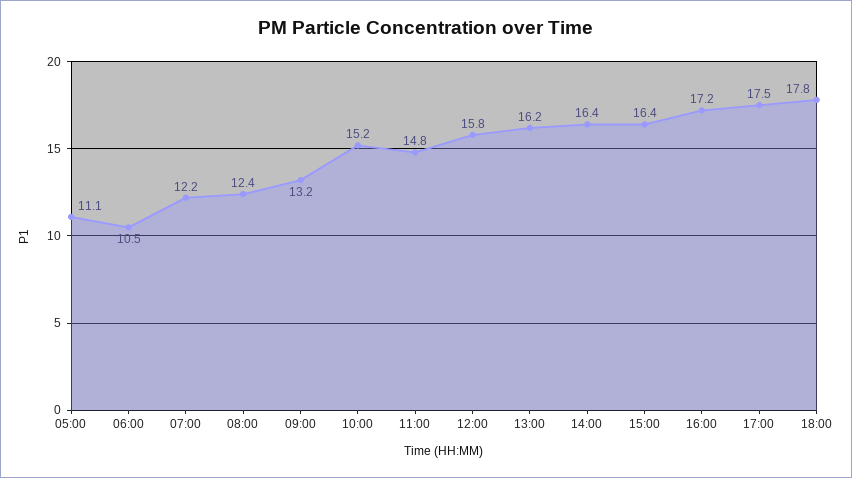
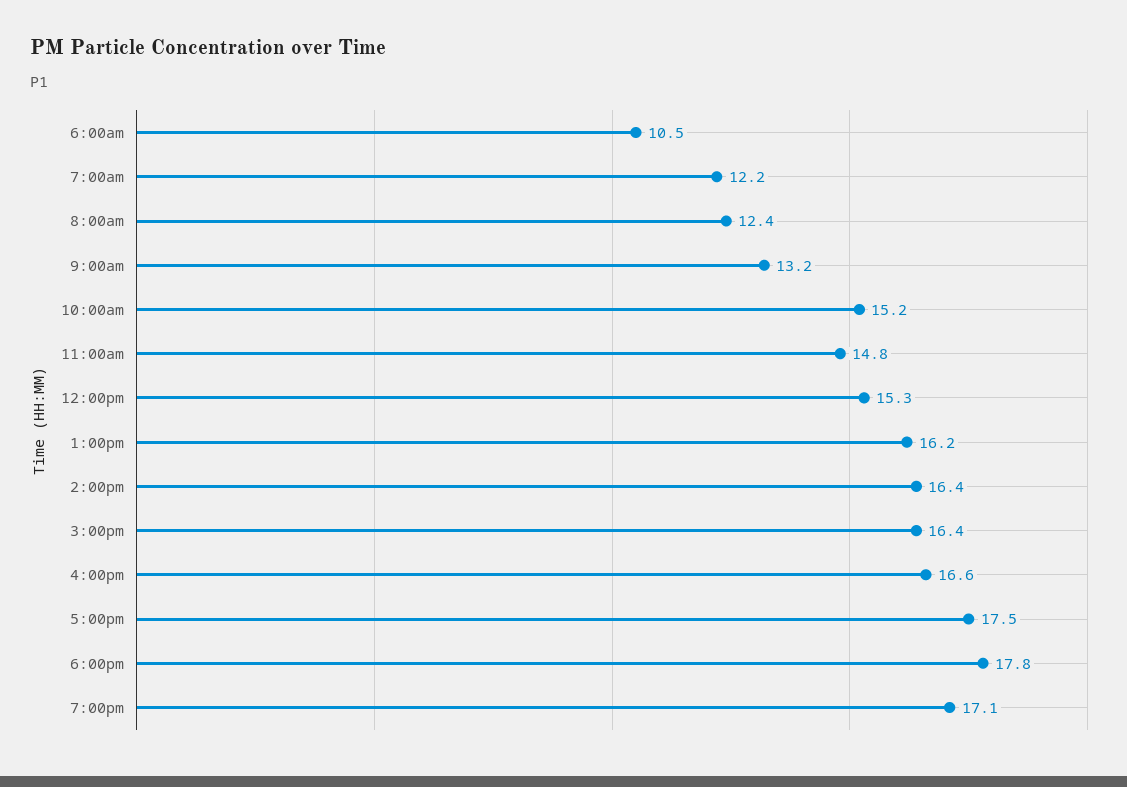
05:00: 11.1 -> none
12:00: 15.8 -> 15.3
16:00: 17.2 -> 16.6
7:00pm: none -> 17.1

